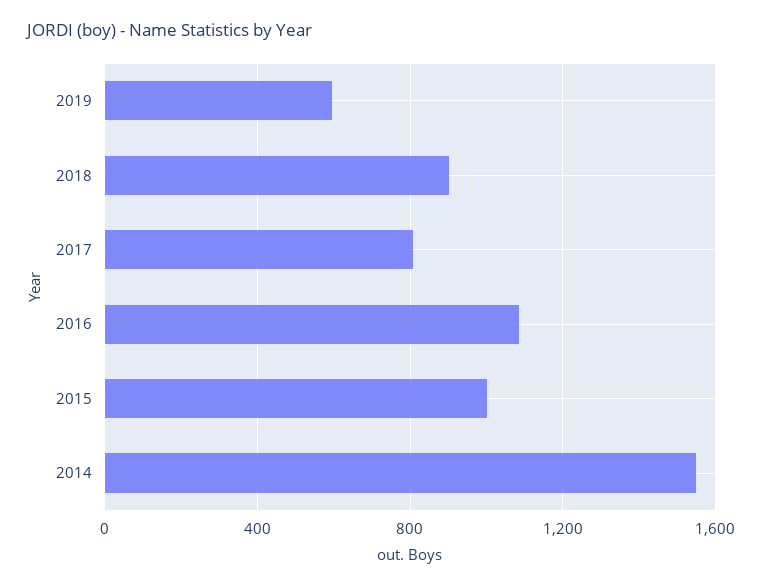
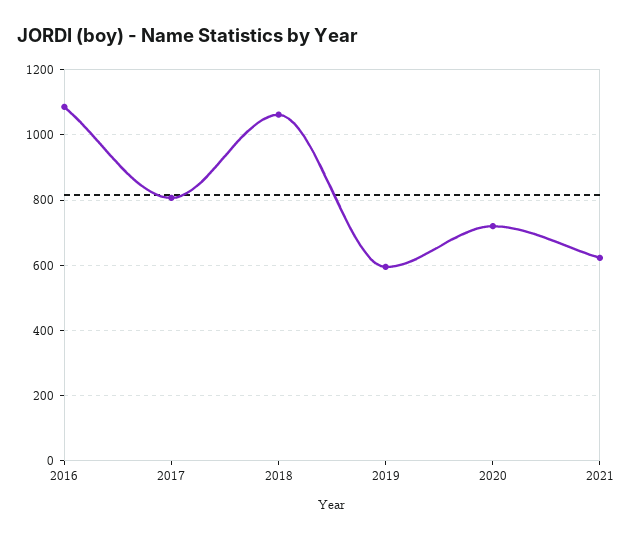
2018: 900 -> 1060
2015: 1000 -> none
2014: 1550 -> none
2020: none -> 720
2021: none -> 620

